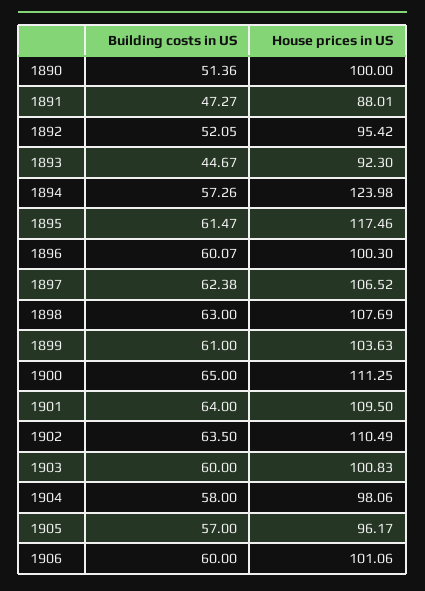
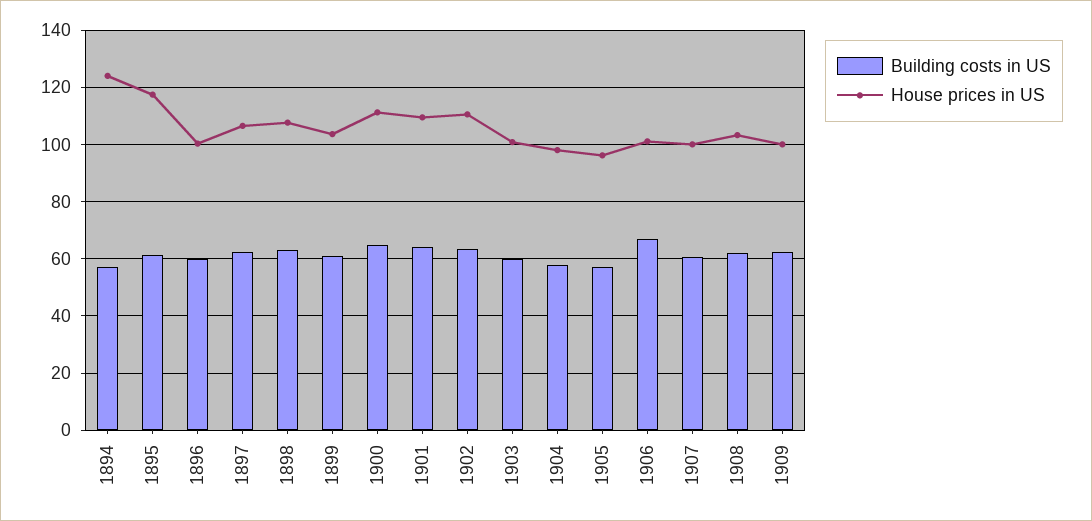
Building costs in US, 1890: 51.36 -> none
House prices in US, 1890: 100 -> none
Building costs in US, 1891: 47.27 -> none
House prices in US, 1891: 88.01 -> none
Building costs in US, 1892: 52.05 -> none
House prices in US, 1892: 95.42 -> none
Building costs in US, 1893: 44.67 -> none
House prices in US, 1893: 92.3 -> none
Building costs in US, 1906: 60 -> 67.5
Building costs in US, 1907: none -> 60
House prices in US, 1907: none -> 100
Building costs in US, 1908: none -> 62.5
House prices in US, 1908: none -> 102.5
Building costs in US, 1909: none -> 62.5
House prices in US, 1909: none -> 100

